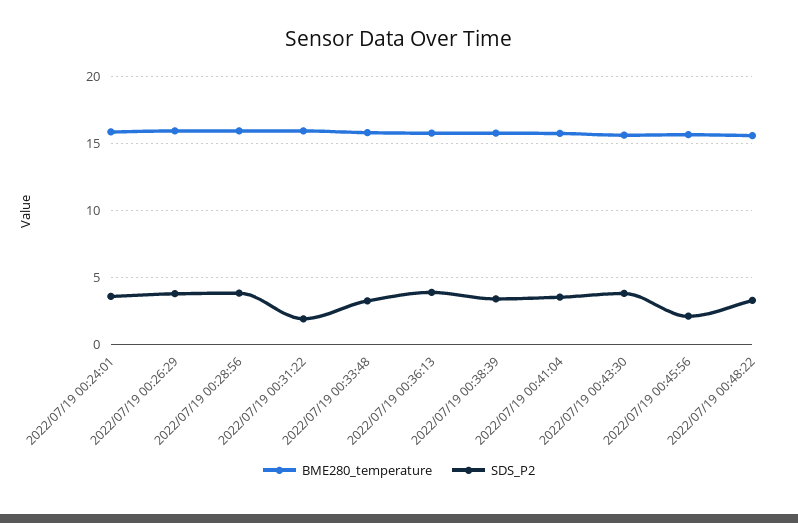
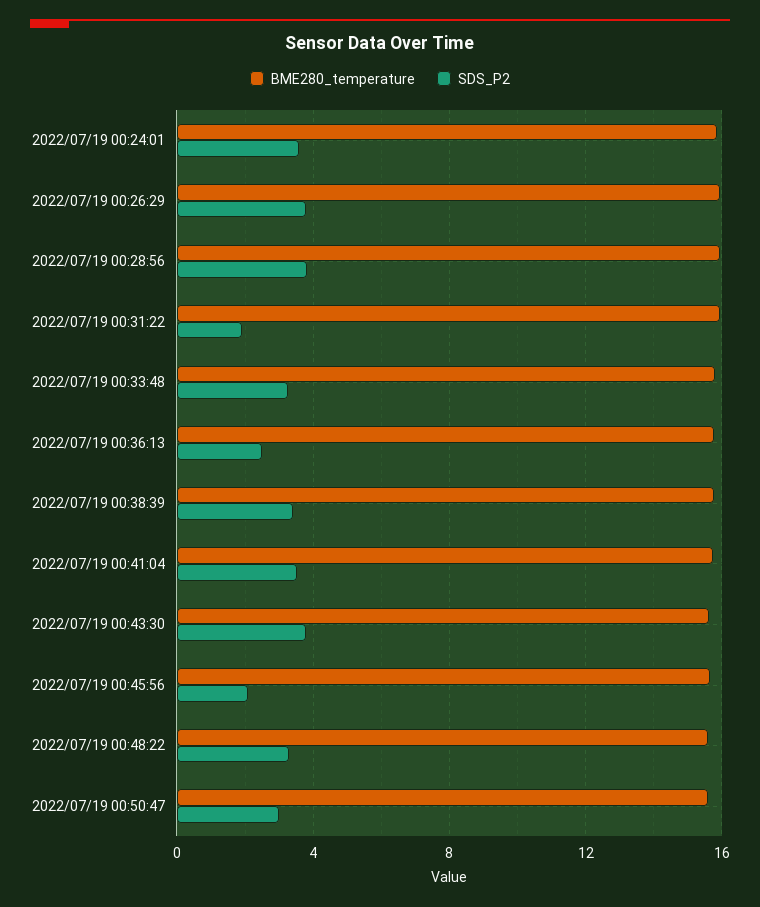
SDS_P2, 2022/07/19 00:36:13: 4 -> 2.5
BME280_temperature, 2022/07/19 00:50:47: none -> 15.5
SDS_P2, 2022/07/19 00:50:47: none -> 3

